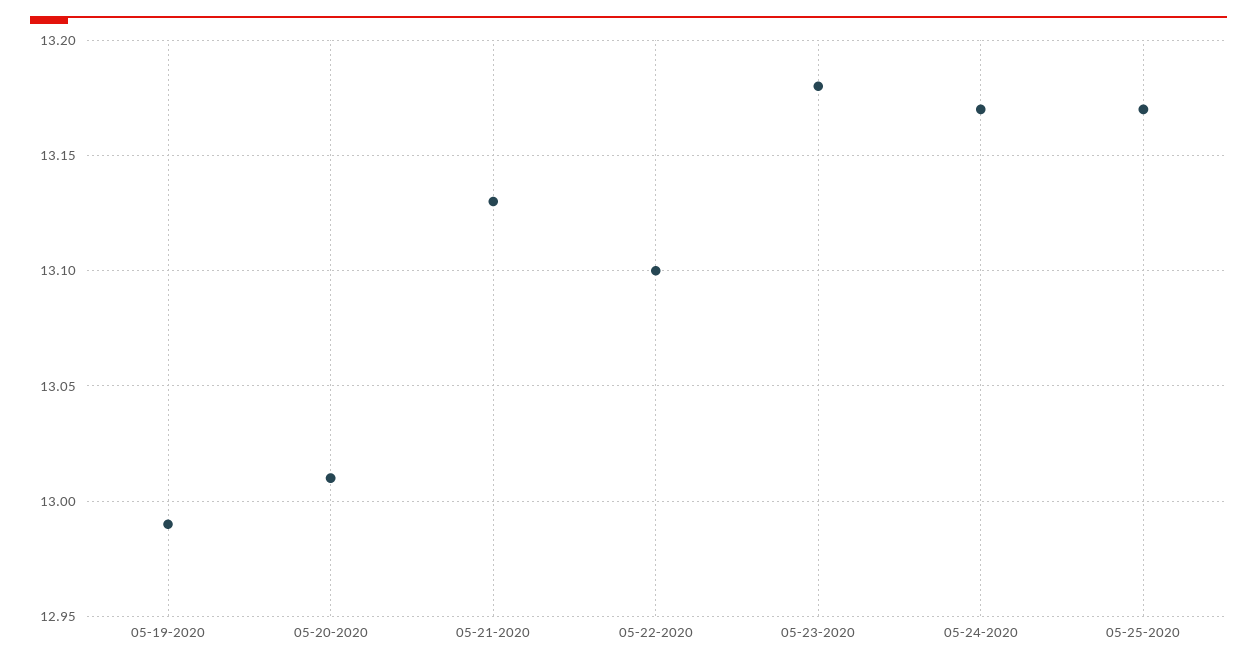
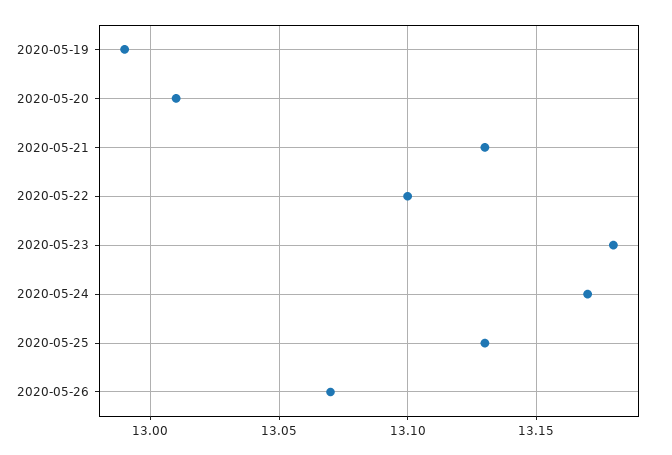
05-25-2020: 13.17 -> 13.13
2020-05-26: none -> 13.07

